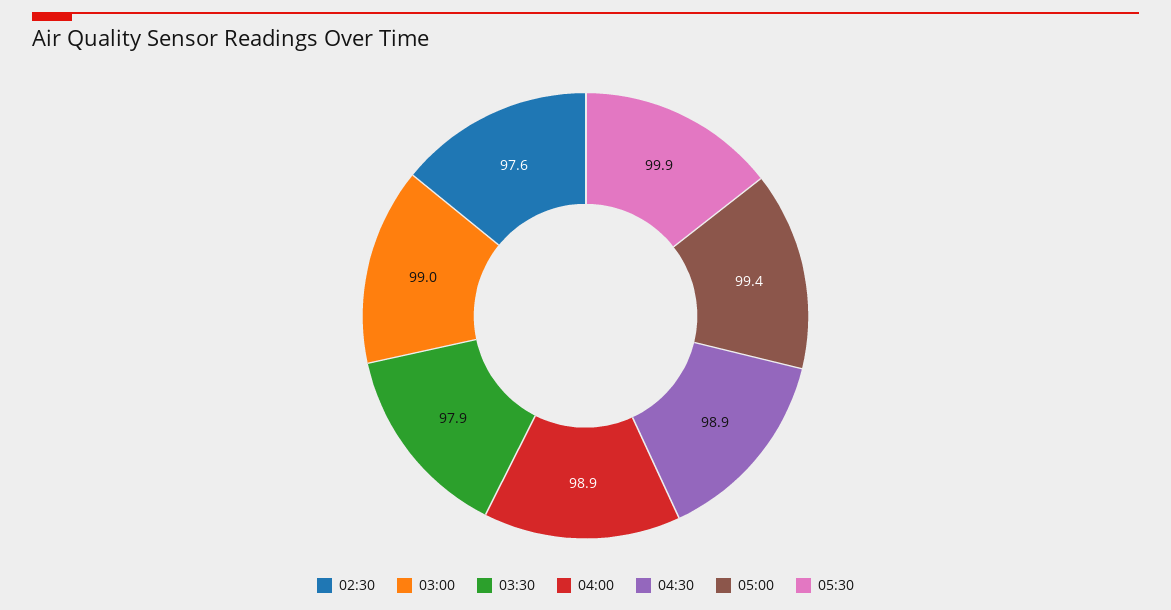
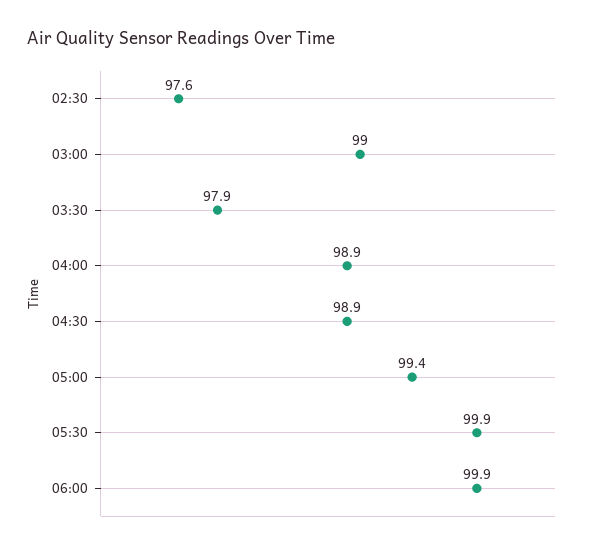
06:00: none -> 99.9

